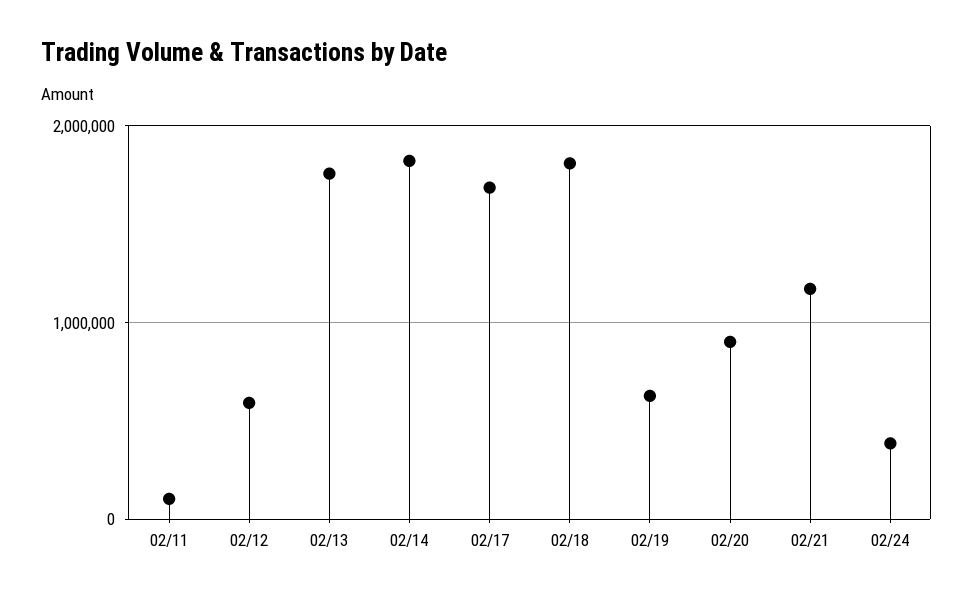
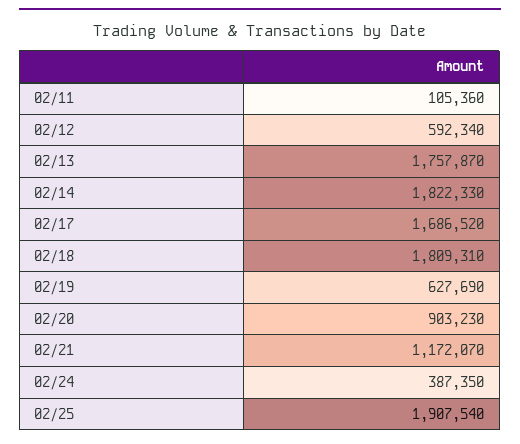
02/25: none -> 1907540

